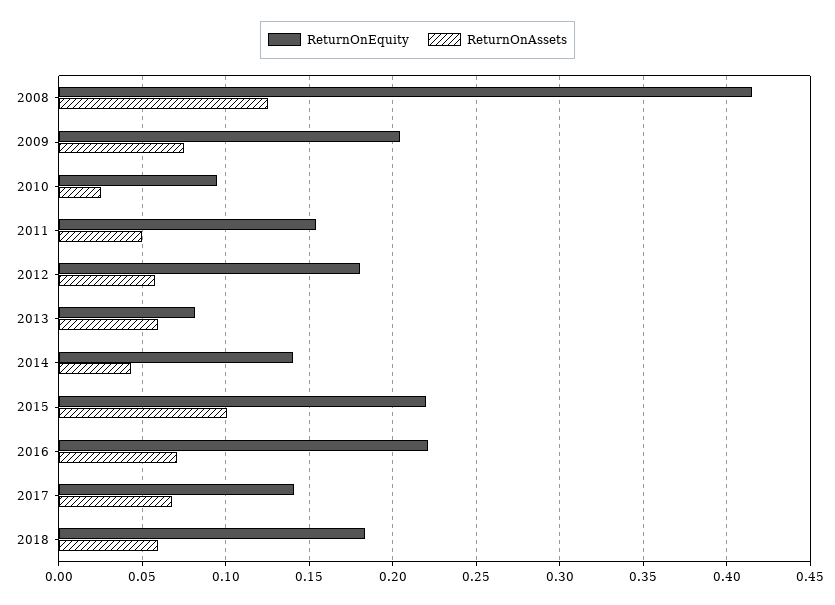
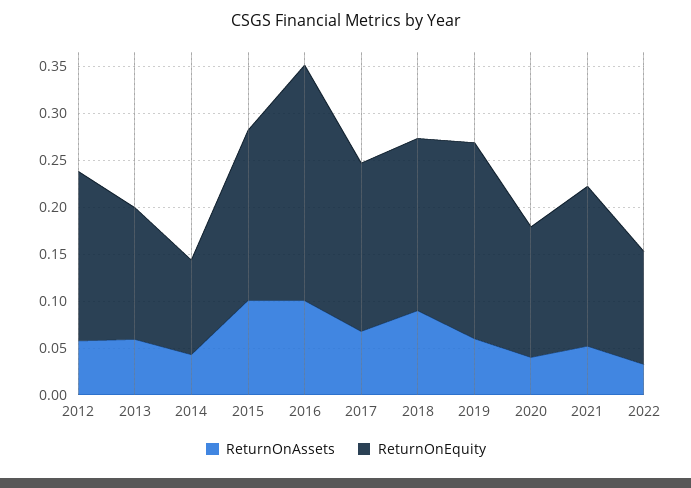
ReturnOnEquity, 2008: 0.415 -> none
ReturnOnAssets, 2008: 0.125 -> none
ReturnOnEquity, 2009: 0.205 -> none
ReturnOnAssets, 2009: 0.075 -> none
ReturnOnEquity, 2010: 0.095 -> none
ReturnOnAssets, 2010: 0.025 -> none
ReturnOnEquity, 2011: 0.155 -> none
ReturnOnAssets, 2011: 0.05 -> none
ReturnOnEquity, 2013: 0.08 -> 0.14
ReturnOnEquity, 2014: 0.14 -> 0.1
ReturnOnEquity, 2015: 0.22 -> 0.18
ReturnOnEquity, 2016: 0.22 -> 0.25
ReturnOnAssets, 2016: 0.07 -> 0.1
ReturnOnEquity, 2017: 0.14 -> 0.18
ReturnOnAssets, 2018: 0.06 -> 0.09
ReturnOnAssets, 2019: none -> 0.06
ReturnOnEquity, 2019: none -> 0.21
ReturnOnAssets, 2020: none -> 0.04
ReturnOnEquity, 2020: none -> 0.14
ReturnOnAssets, 2021: none -> 0.05
ReturnOnEquity, 2021: none -> 0.17
ReturnOnAssets, 2022: none -> 0.03
ReturnOnEquity, 2022: none -> 0.12

